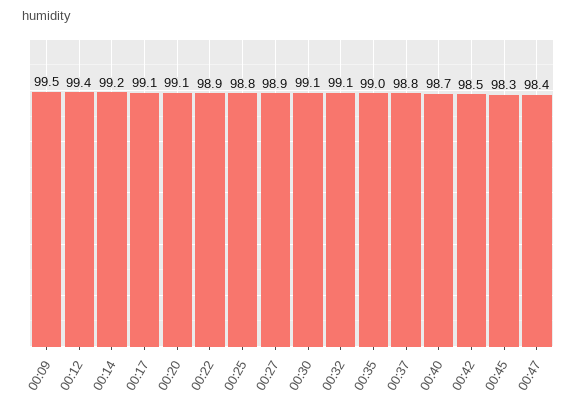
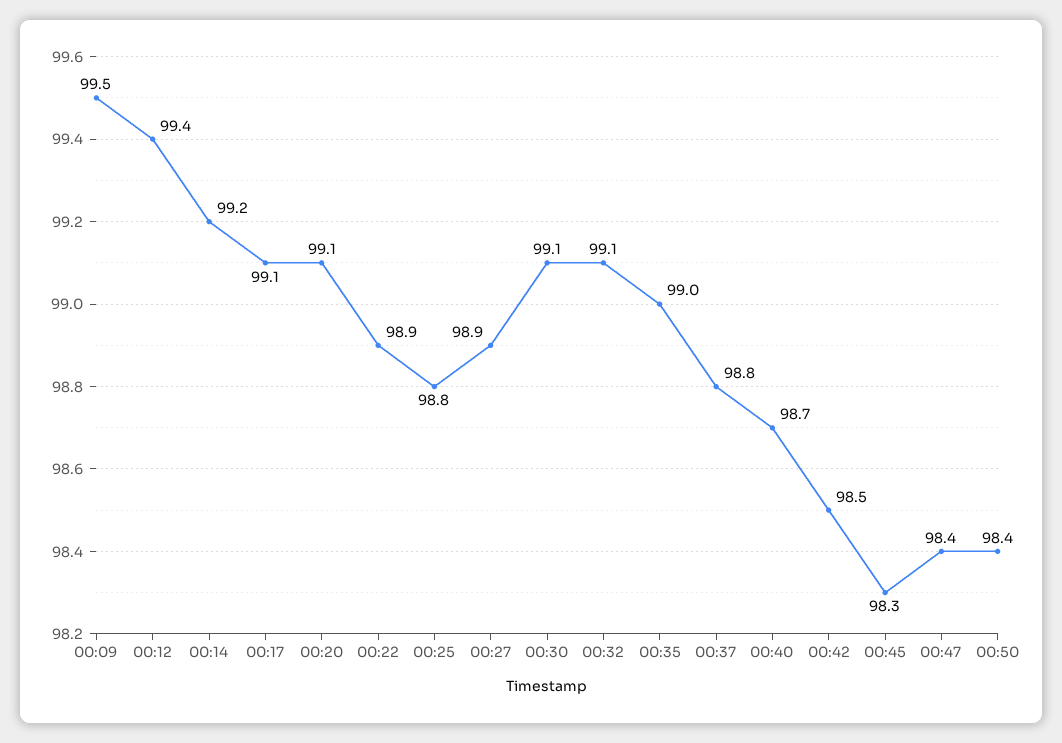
00:50: none -> 98.4

